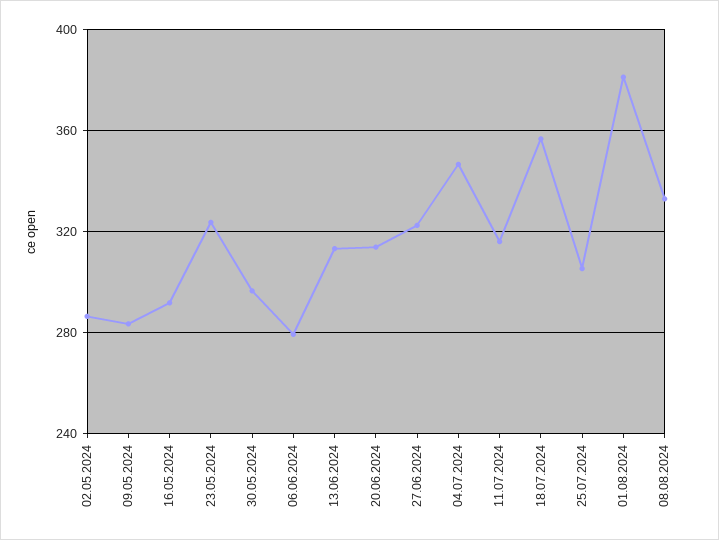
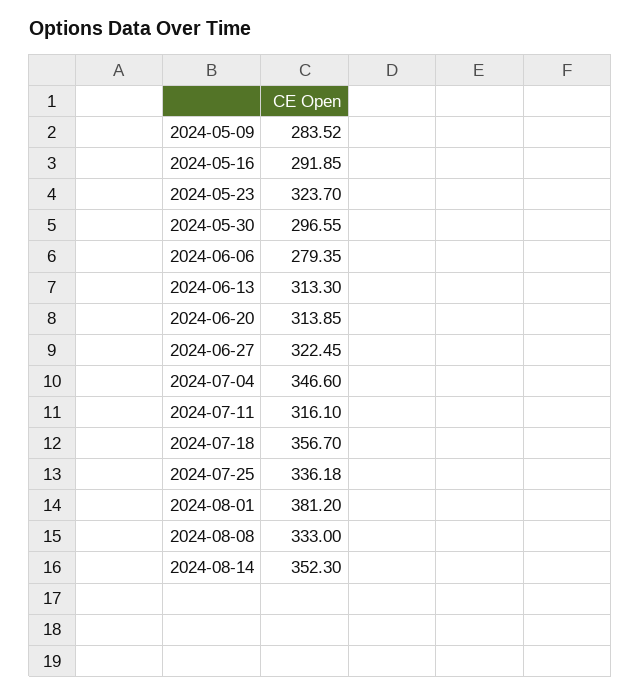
02.05.2024: 285 -> none
25.07.2024: 305 -> 336.18
2024-08-14: none -> 352.3

